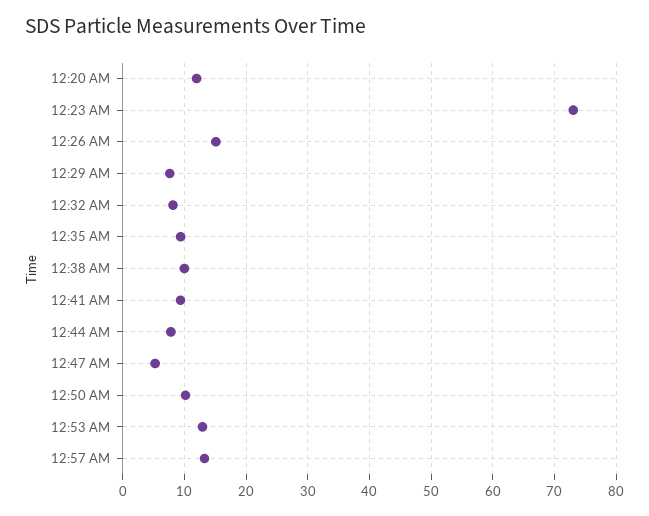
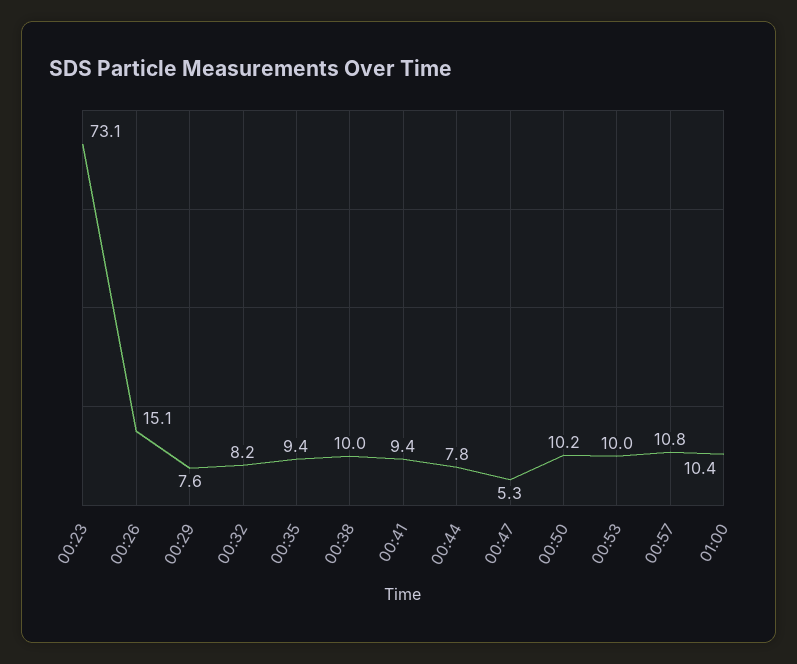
12:20 AM: 12 -> none
12:53 AM: 13 -> 10
12:57 AM: 13 -> 10.8
01:00: none -> 10.4

